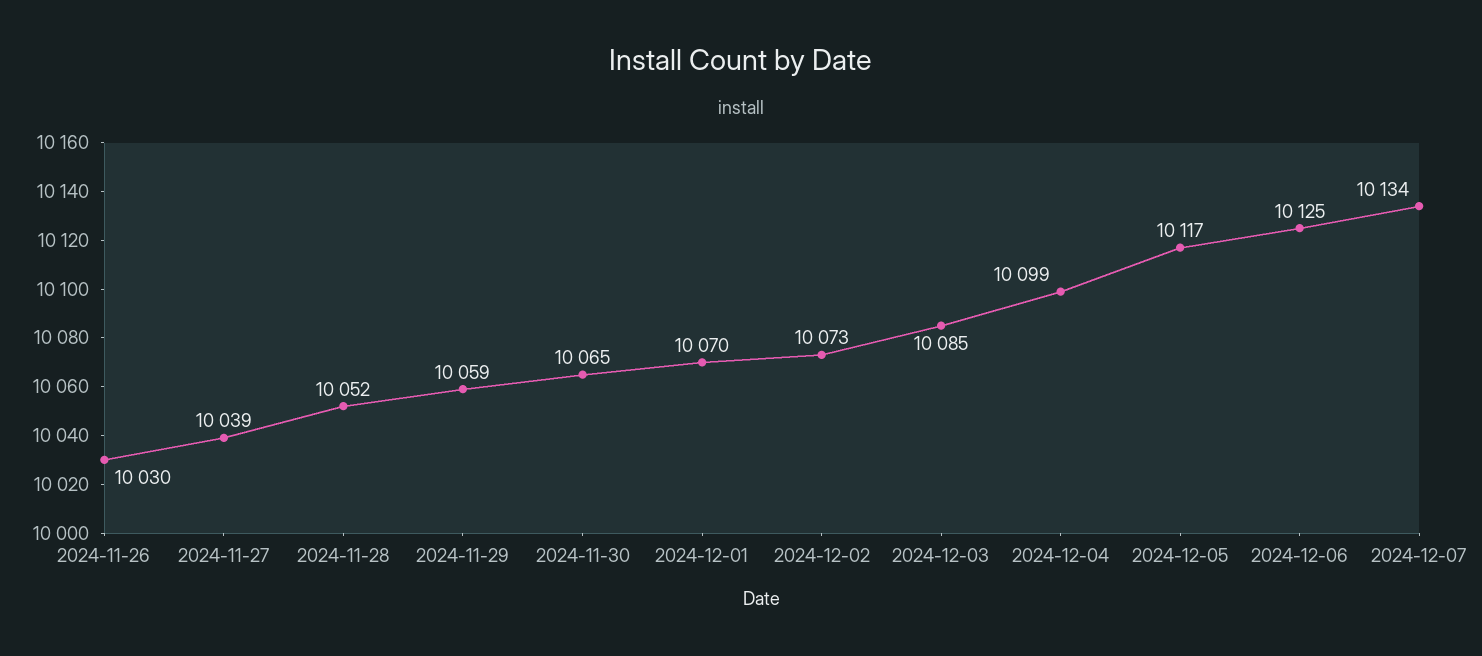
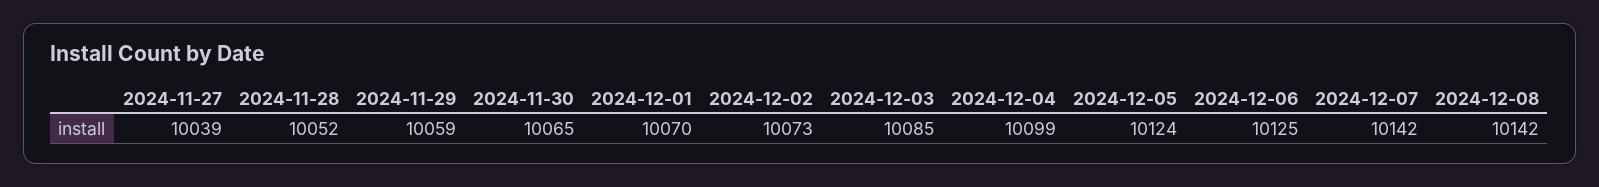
2024-11-26: 10030 -> none
2024-12-05: 10117 -> 10124
2024-12-07: 10134 -> 10142
2024-12-08: none -> 10142

